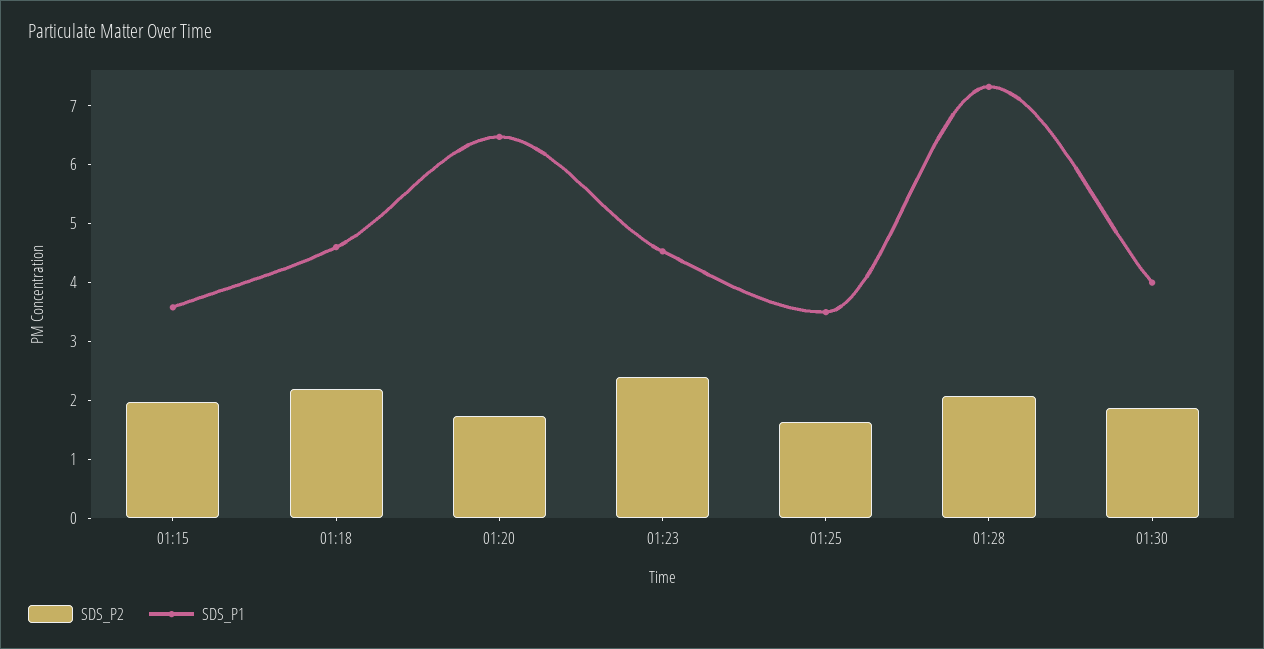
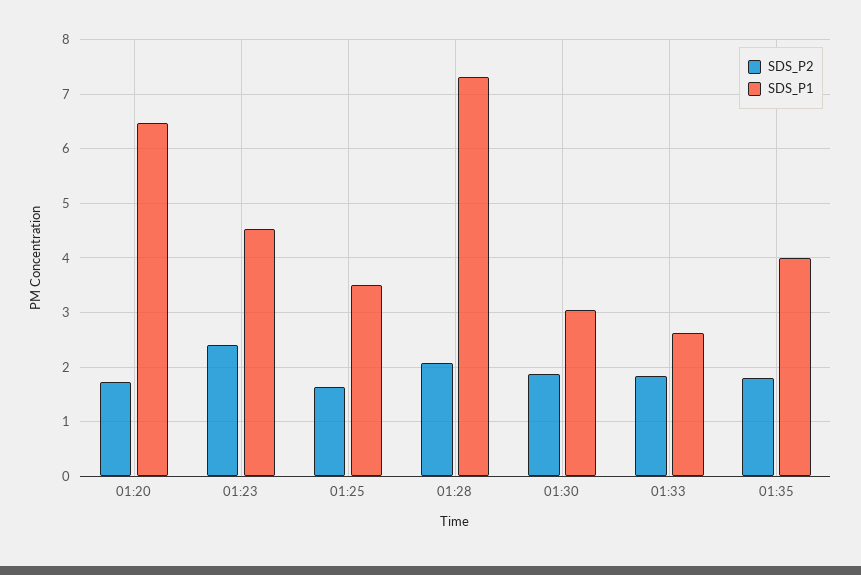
SDS_P2, 01:15: 2 -> none
SDS_P1, 01:15: 3.6 -> none
SDS_P2, 01:18: 2.2 -> none
SDS_P1, 01:18: 4.6 -> none
SDS_P1, 01:30: 4 -> 3
SDS_P2, 01:33: none -> 1.8
SDS_P1, 01:33: none -> 2.6
SDS_P2, 01:35: none -> 1.8
SDS_P1, 01:35: none -> 4

